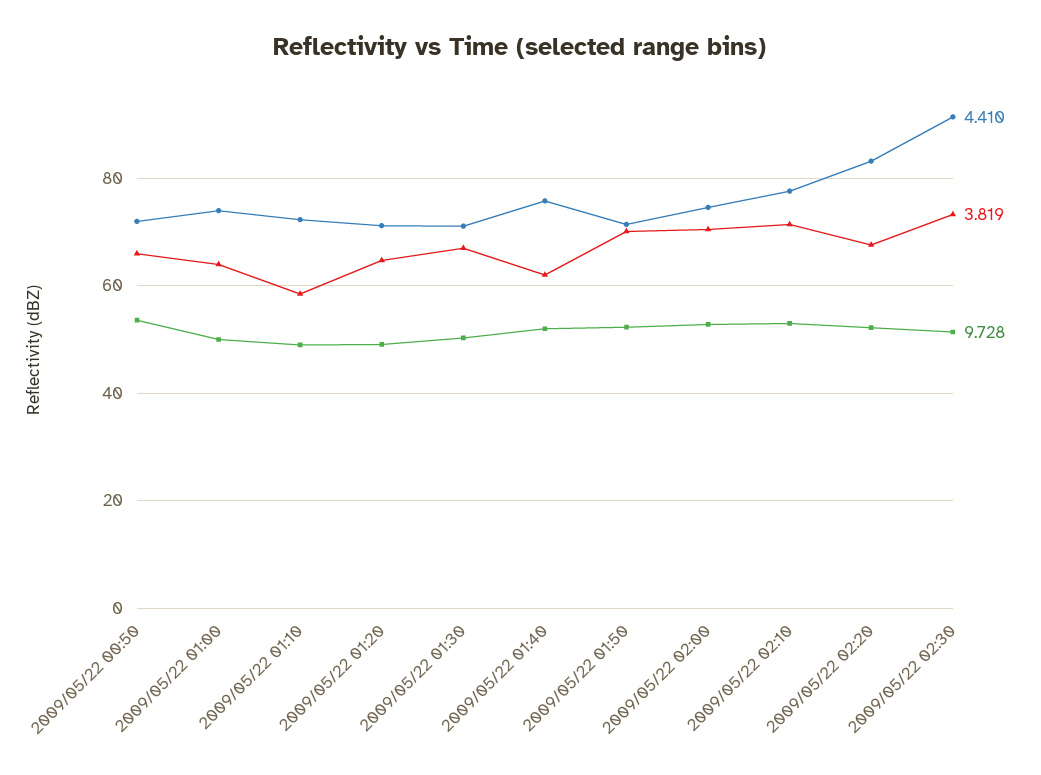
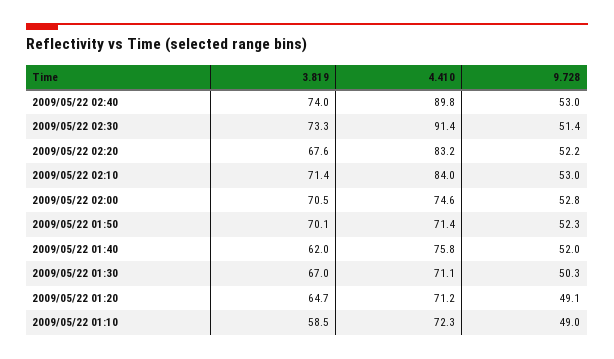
4.410, 2009/05/22 00:50: 72 -> none
3.819, 2009/05/22 00:50: 66 -> none
9.728, 2009/05/22 00:50: 54 -> none
4.410, 2009/05/22 01:00: 74 -> none
3.819, 2009/05/22 01:00: 64 -> none
9.728, 2009/05/22 01:00: 50 -> none
4.410, 2009/05/22 02:10: 78 -> 84
3.819, 2009/05/22 02:40: none -> 74
4.410, 2009/05/22 02:40: none -> 89.8
9.728, 2009/05/22 02:40: none -> 53

